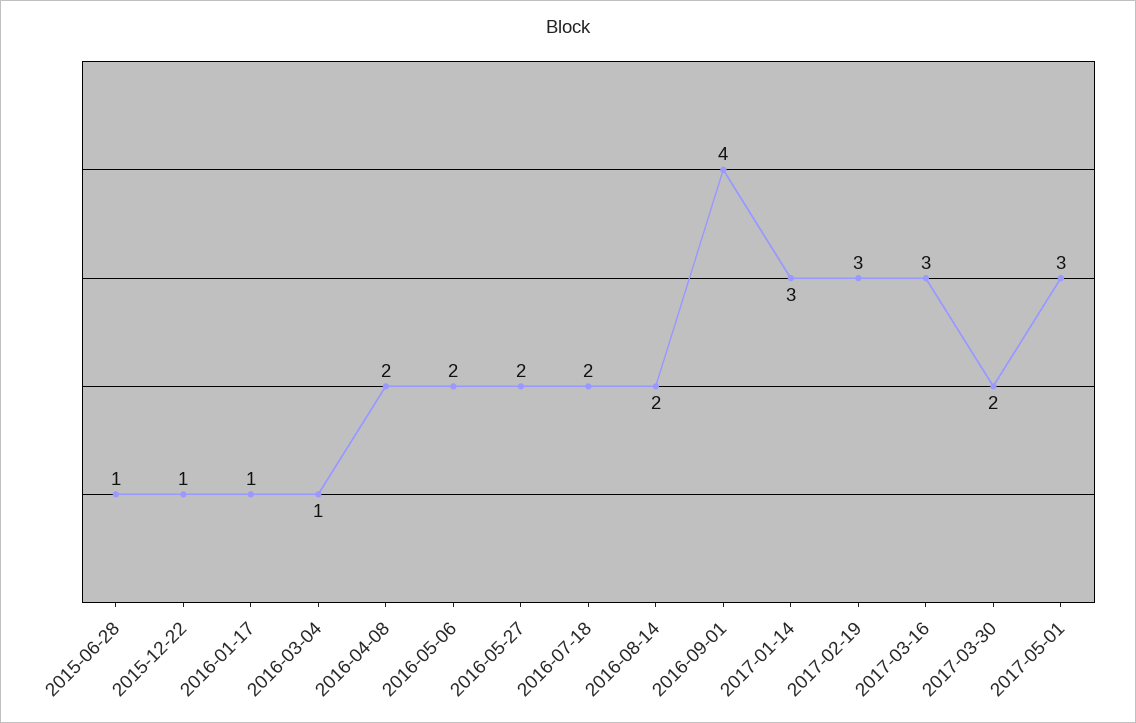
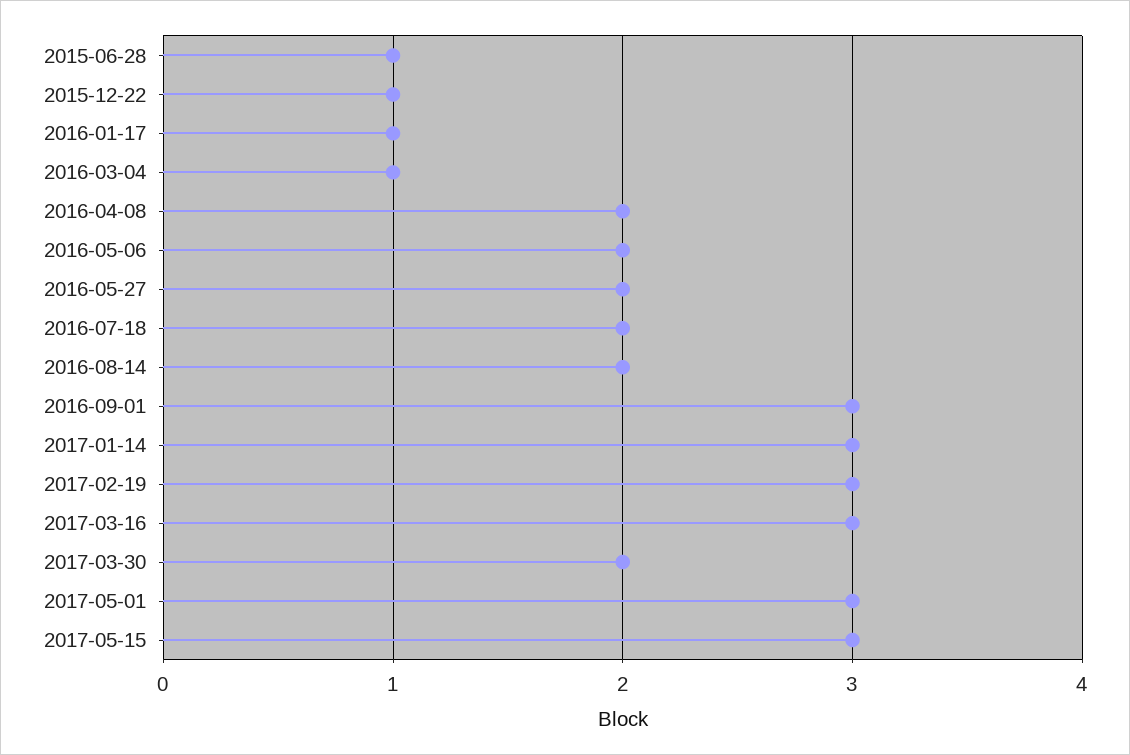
2016-09-01: 4 -> 3
2017-05-15: none -> 3

